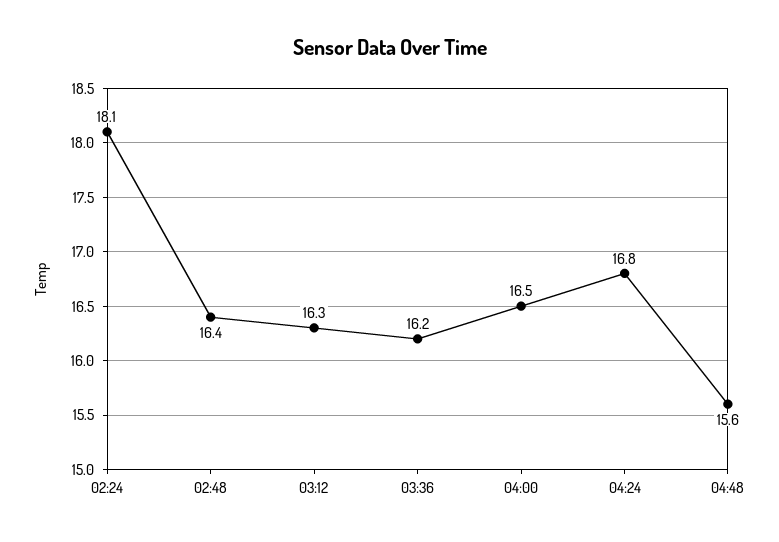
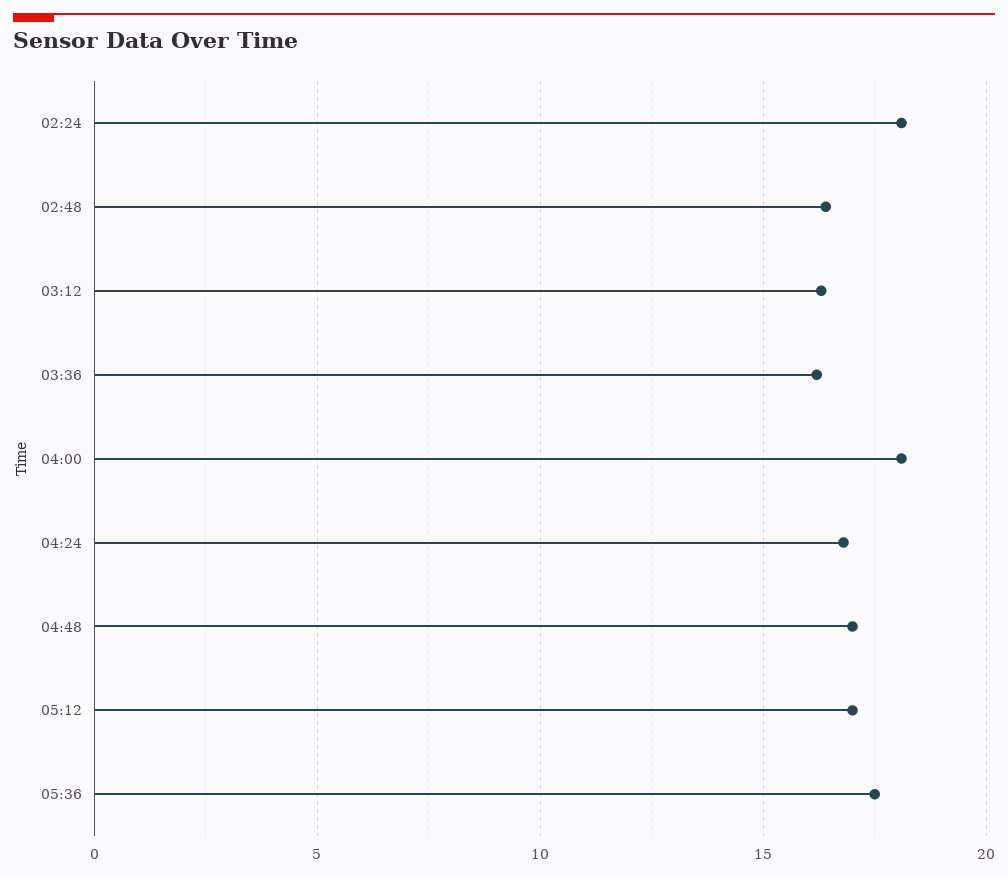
04:00: 16.5 -> 18
04:48: 15.6 -> 17
05:12: none -> 17
05:36: none -> 17.5

